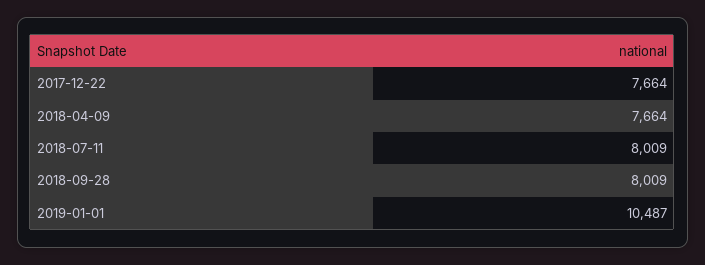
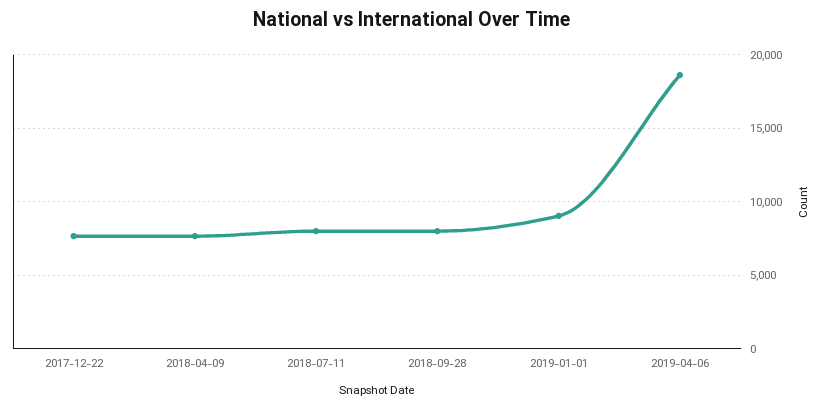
2019-01-01: 10487 -> 9000
2019-04-06: none -> 18500

